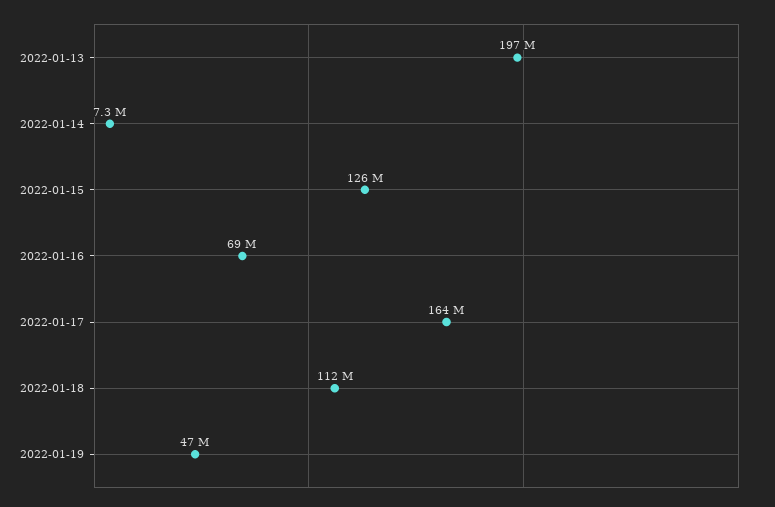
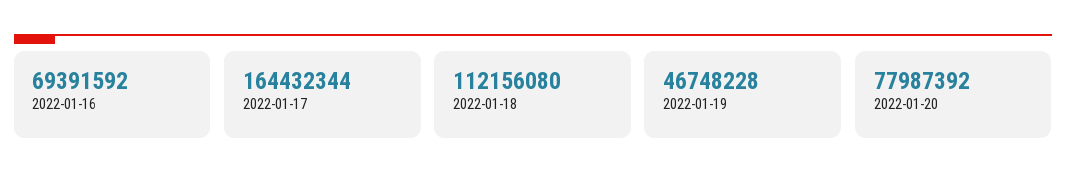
2022-01-13: 197000000 -> none
2022-01-14: 7300000 -> none
2022-01-15: 126000000 -> none
2022-01-20: none -> 77987392

